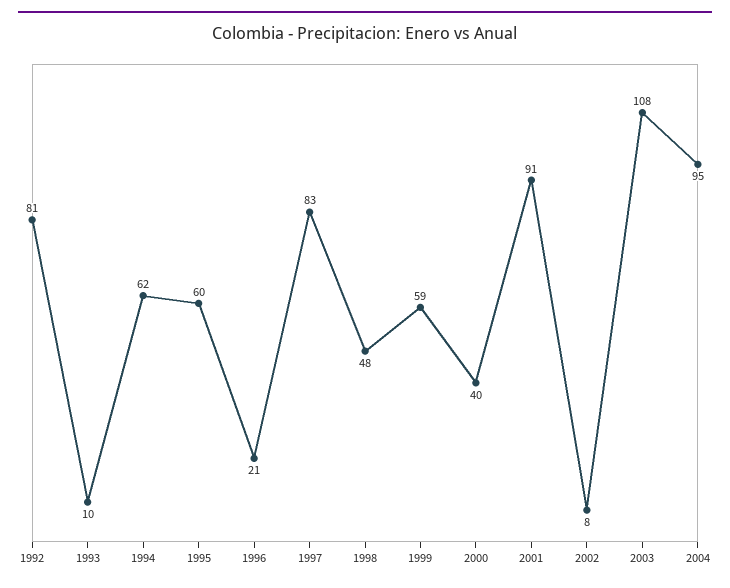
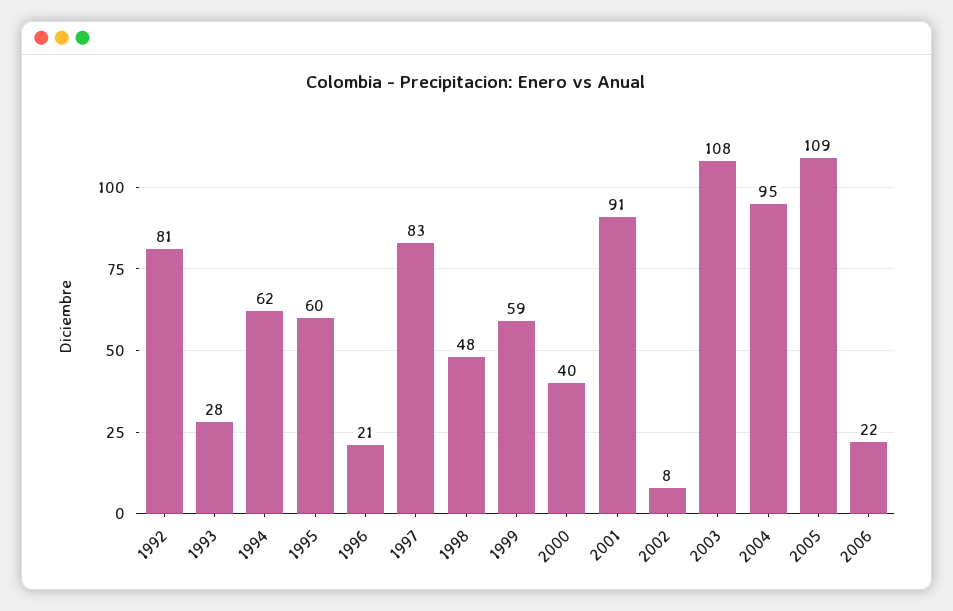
1993: 10 -> 28
2005: none -> 109
2006: none -> 22

